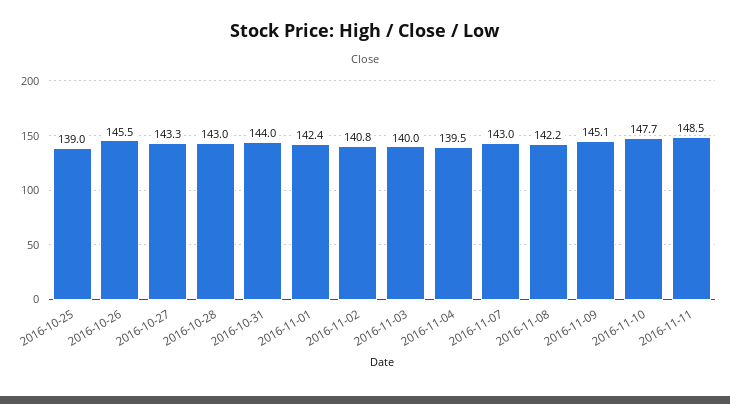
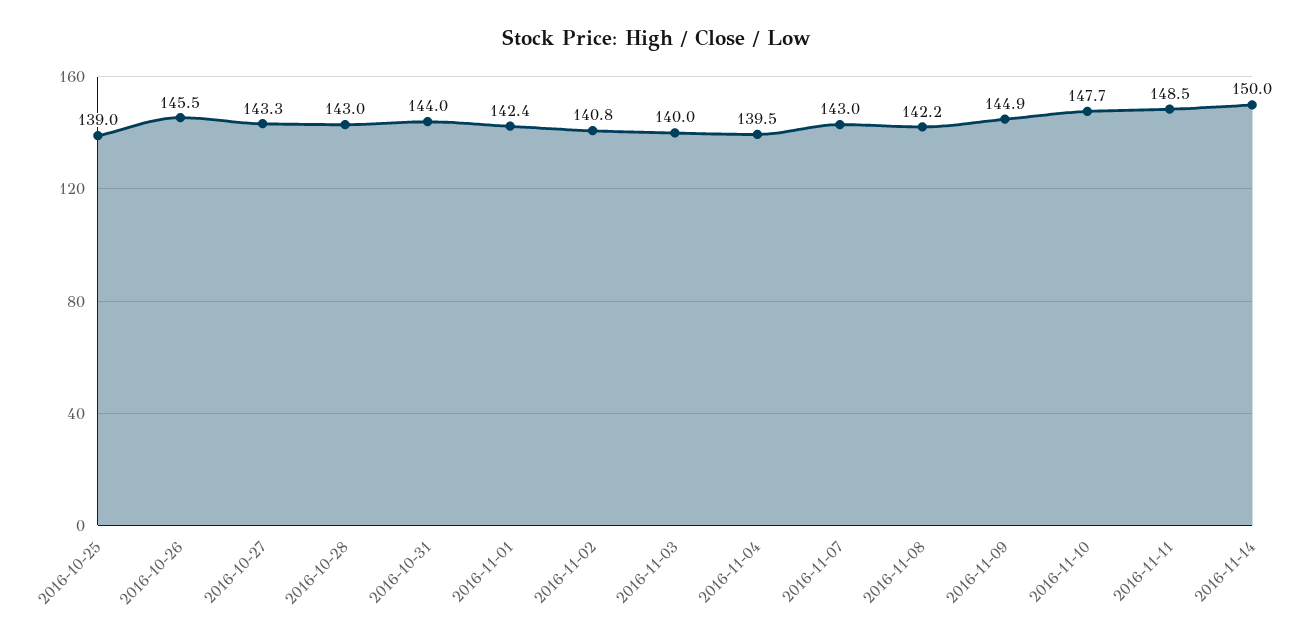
2016-11-09: 145.1 -> 144.9
2016-11-14: none -> 150

